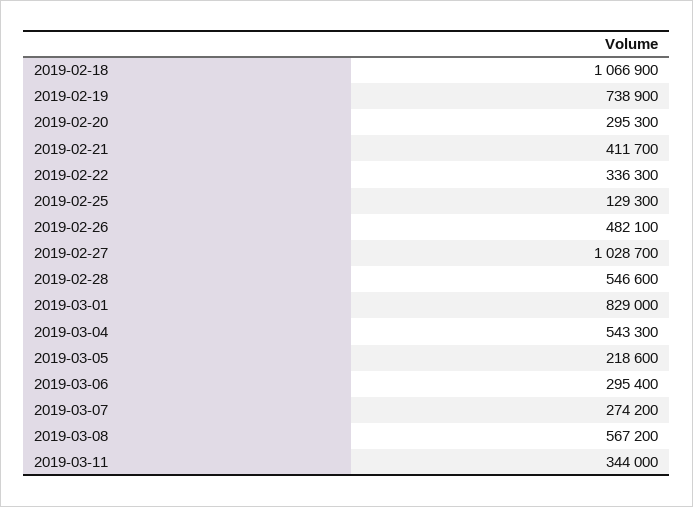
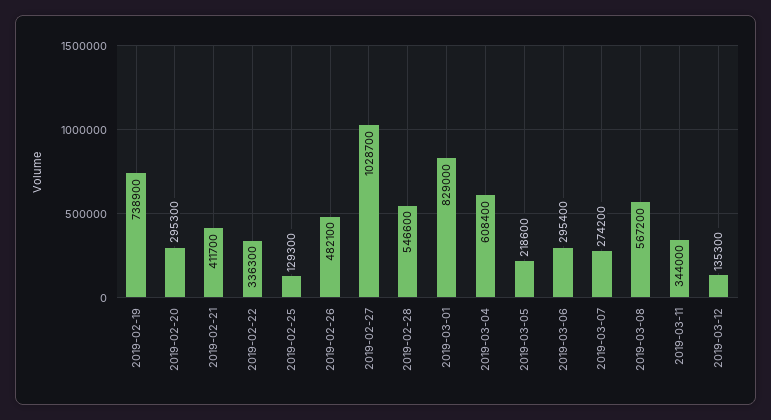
2019-02-18: 1066900 -> none
2019-03-04: 543300 -> 608400
2019-03-12: none -> 135300

